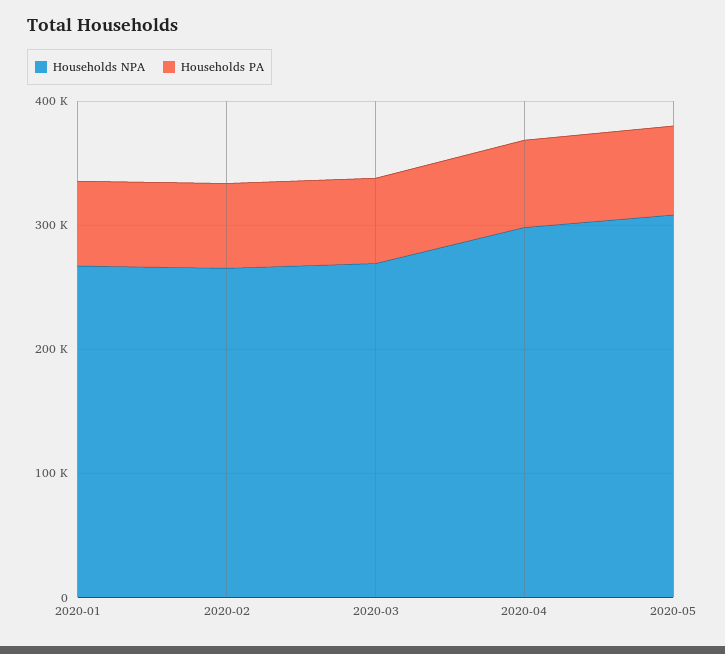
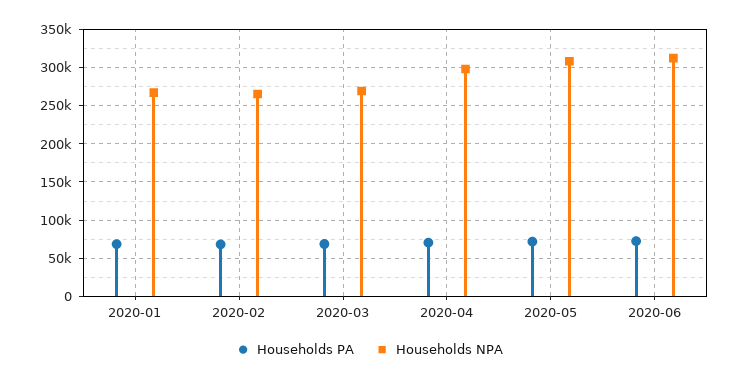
Households PA, 2020-06: none -> 70000
Households NPA, 2020-06: none -> 310000

